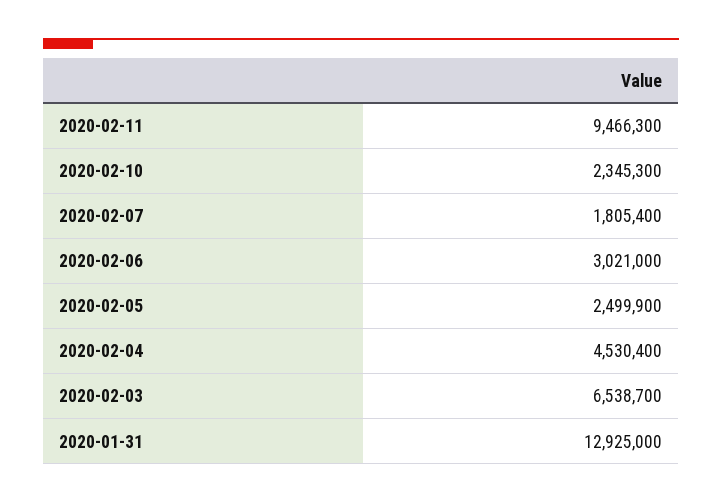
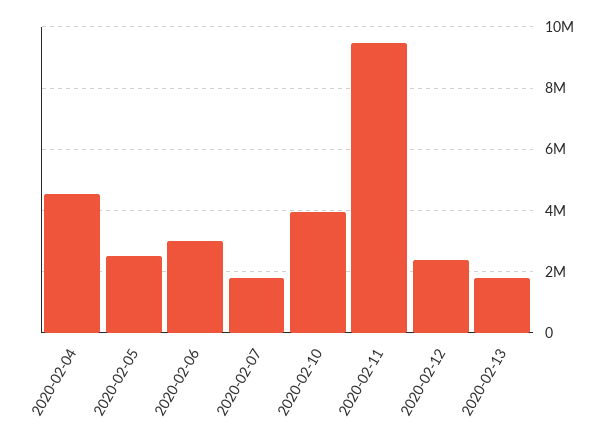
2020-02-10: 2345300 -> 4000000
2020-02-03: 6538700 -> none
2020-01-31: 12925000 -> none
2020-02-12: none -> 2400000
2020-02-13: none -> 1800000

